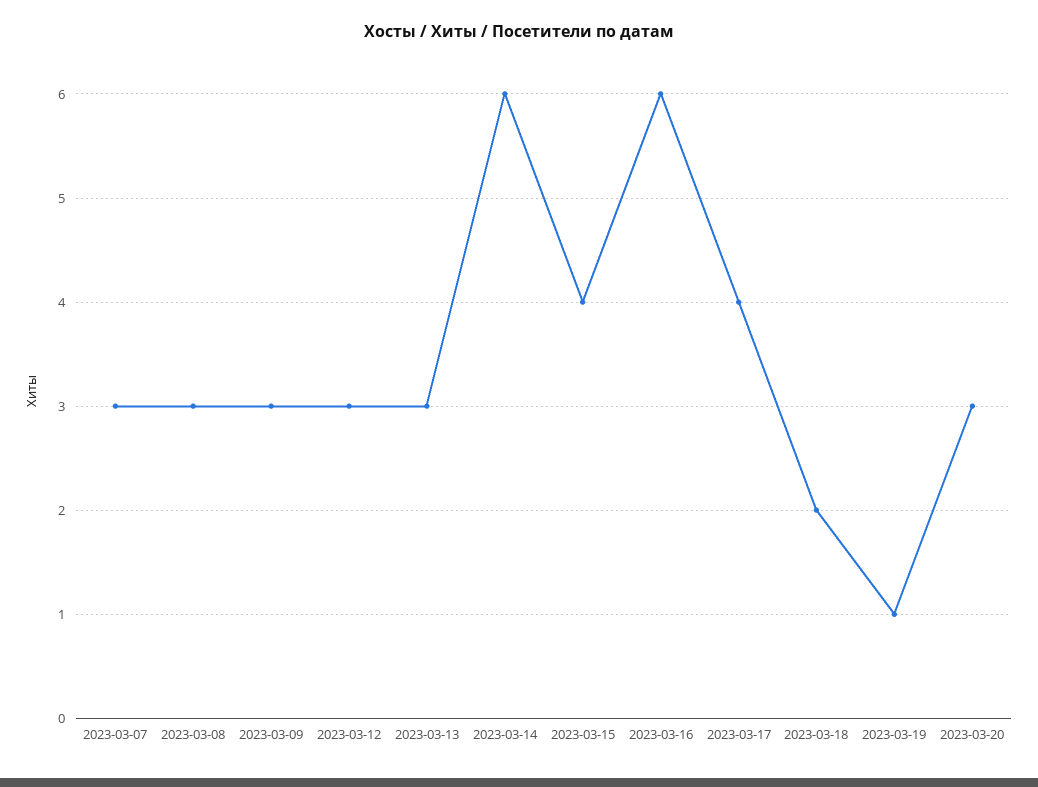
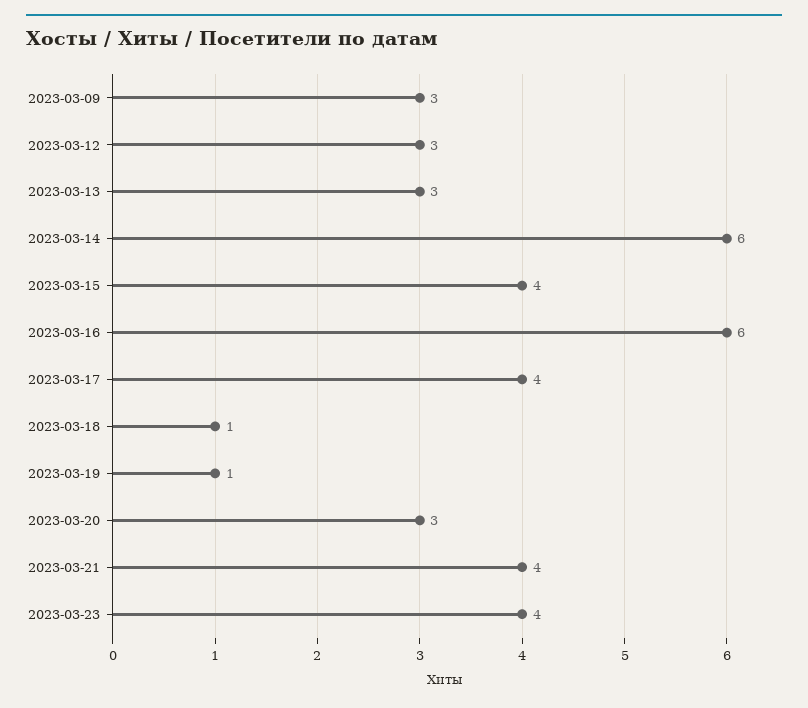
2023-03-07: 3 -> none
2023-03-08: 3 -> none
2023-03-18: 2 -> 1
2023-03-21: none -> 4
2023-03-23: none -> 4

